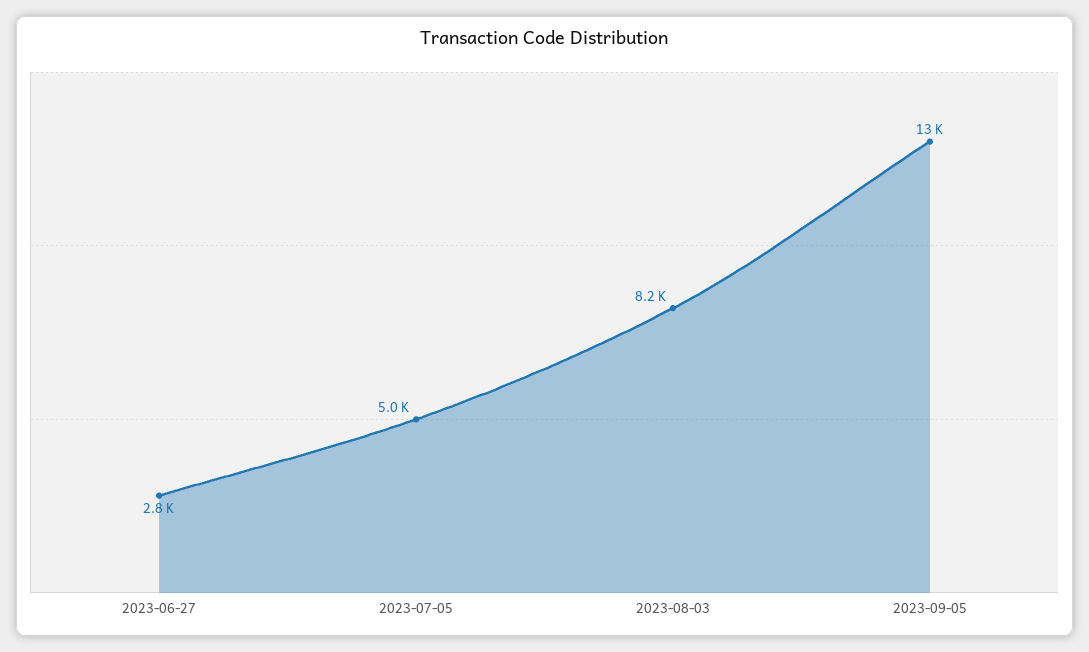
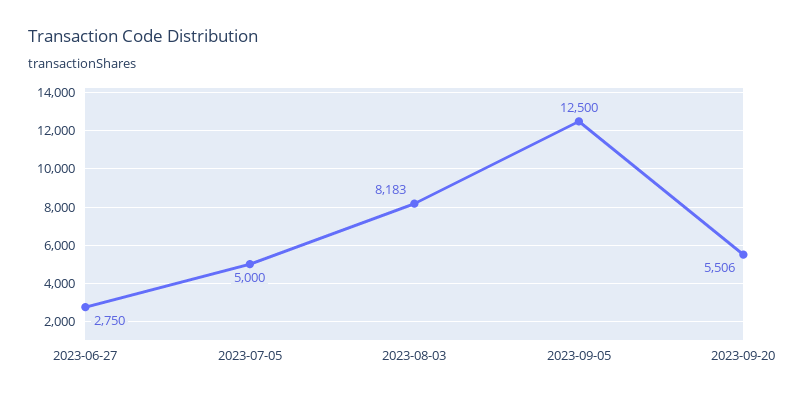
2023-09-20: none -> 5506

